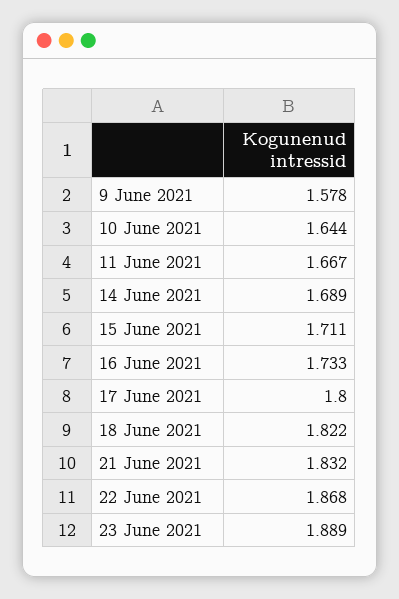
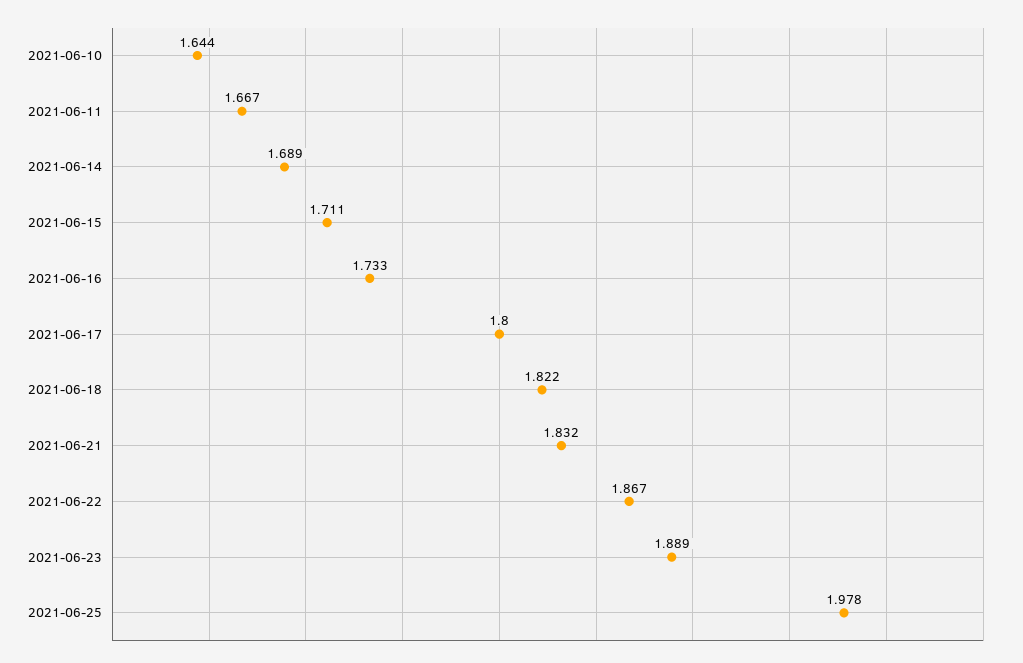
9 June 2021: 1.578 -> none
22 June 2021: 1.868 -> 1.867
2021-06-25: none -> 1.978

